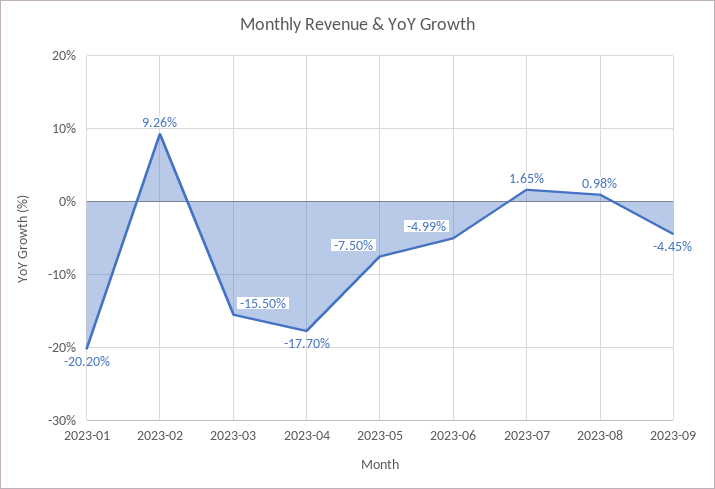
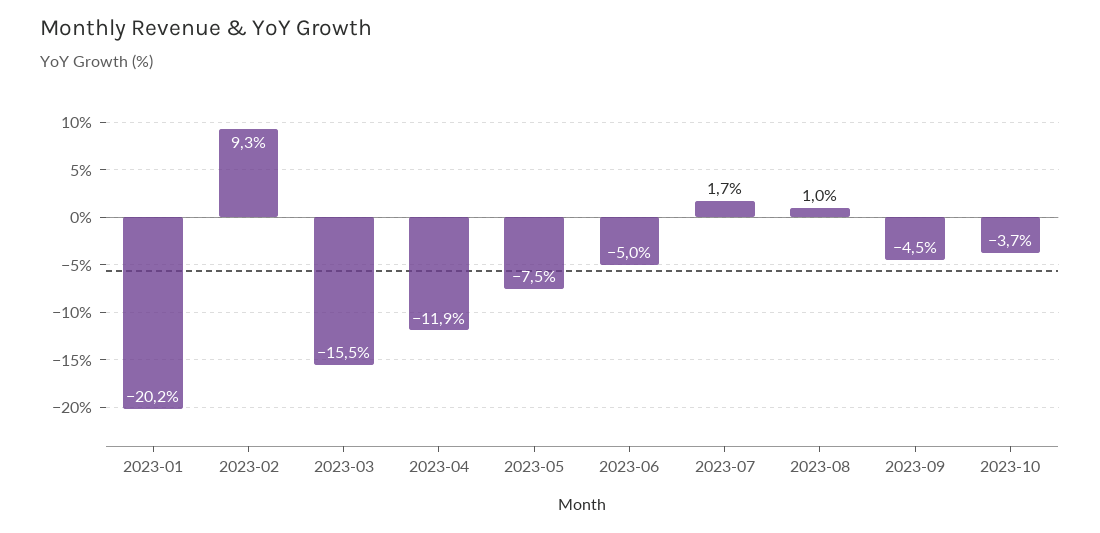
2023-04: -17.7 -> -11.9
2023-10: none -> -3.7

